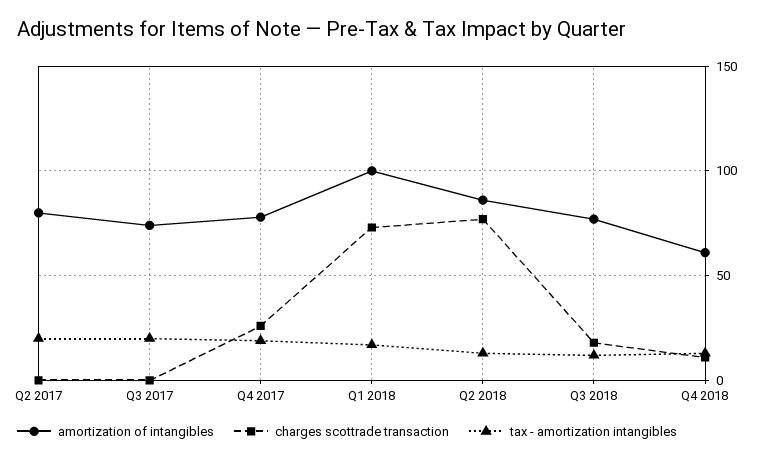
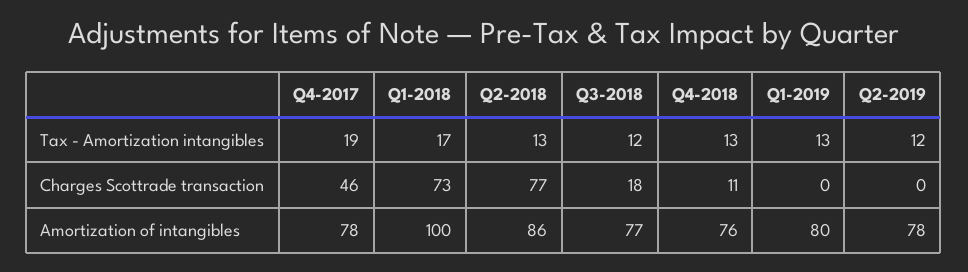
amortization of intangibles, Q2 2017: 80 -> none
charges scottrade transaction, Q2 2017: 0 -> none
tax - amortization intangibles, Q2 2017: 20 -> none
amortization of intangibles, Q3 2017: 75 -> none
charges scottrade transaction, Q3 2017: 0 -> none
tax - amortization intangibles, Q3 2017: 20 -> none
charges scottrade transaction, Q4 2017: 25 -> 46
amortization of intangibles, Q4 2018: 60 -> 76
tax - amortization intangibles, Q1-2019: none -> 13
tax - amortization intangibles, Q2-2019: none -> 12
charges scottrade transaction, Q1-2019: none -> 0
charges scottrade transaction, Q2-2019: none -> 0
amortization of intangibles, Q1-2019: none -> 80
amortization of intangibles, Q2-2019: none -> 78

